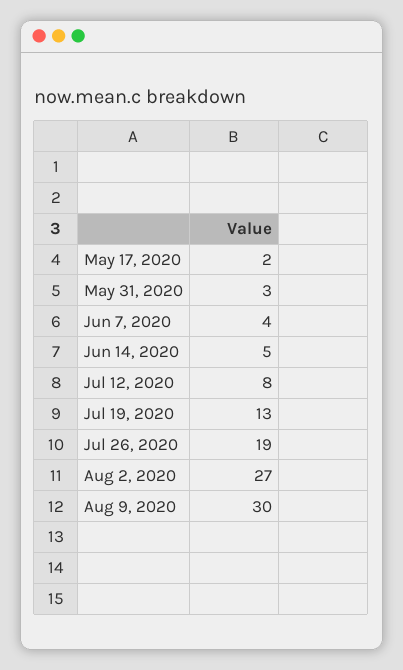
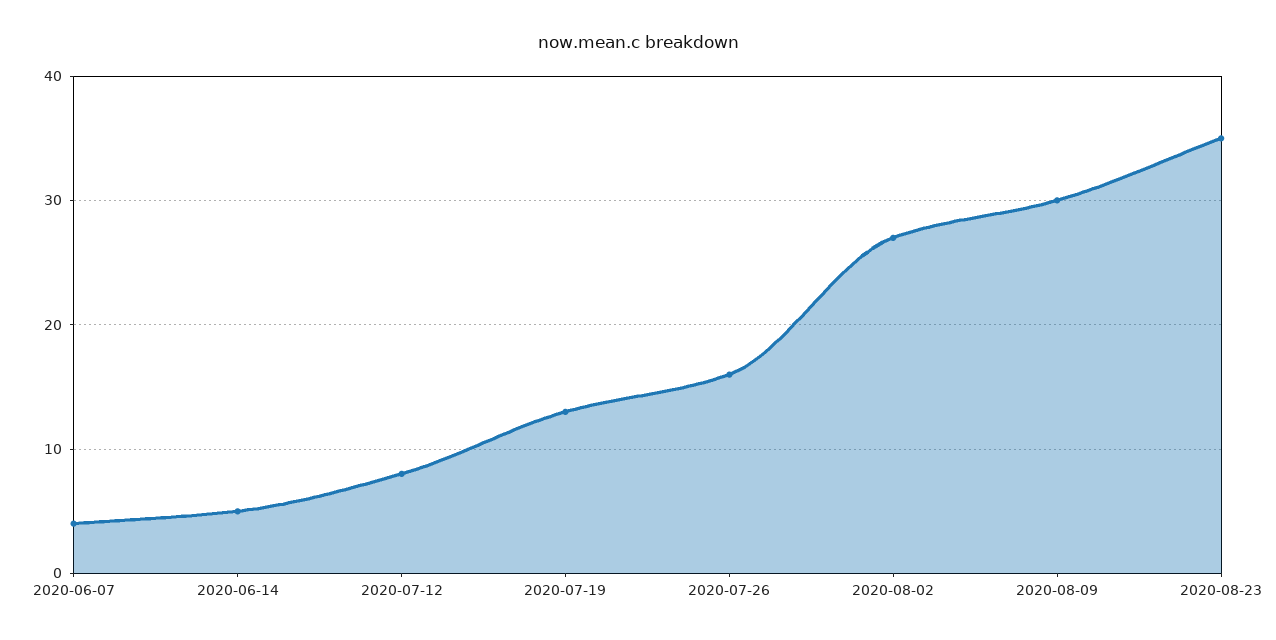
May 17, 2020: 2 -> none
May 31, 2020: 3 -> none
Jul 26, 2020: 19 -> 16
2020-08-23: none -> 35

